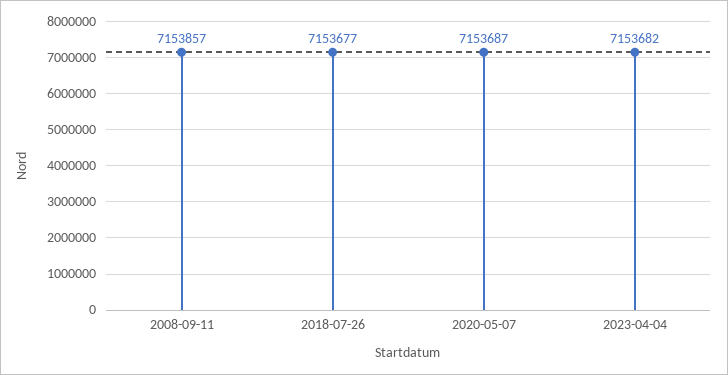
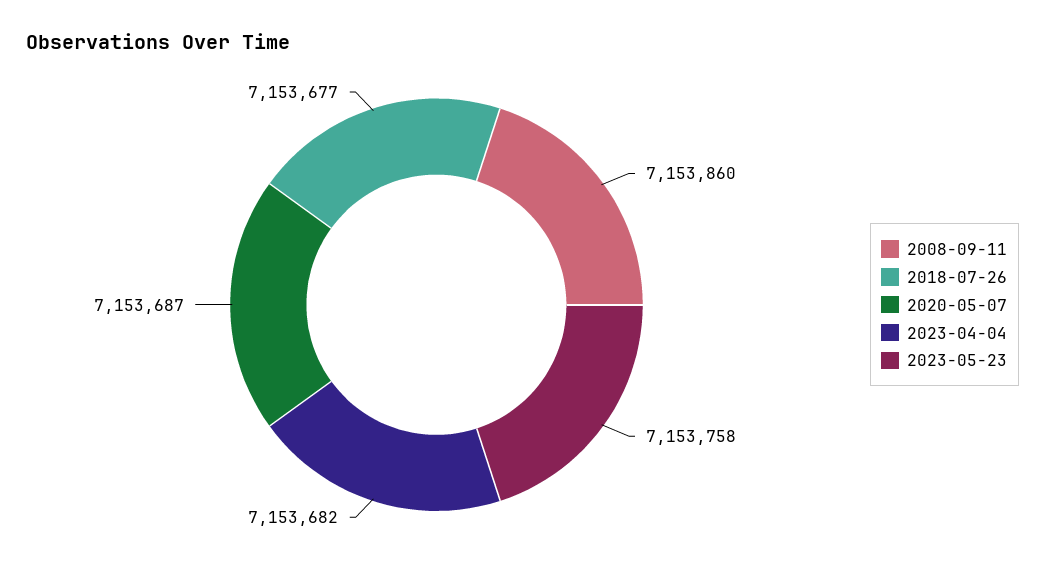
2008-09-11: 7153857 -> 7153860
2023-05-23: none -> 7153758

